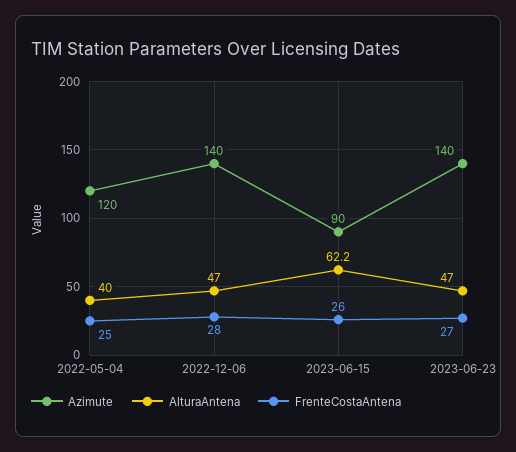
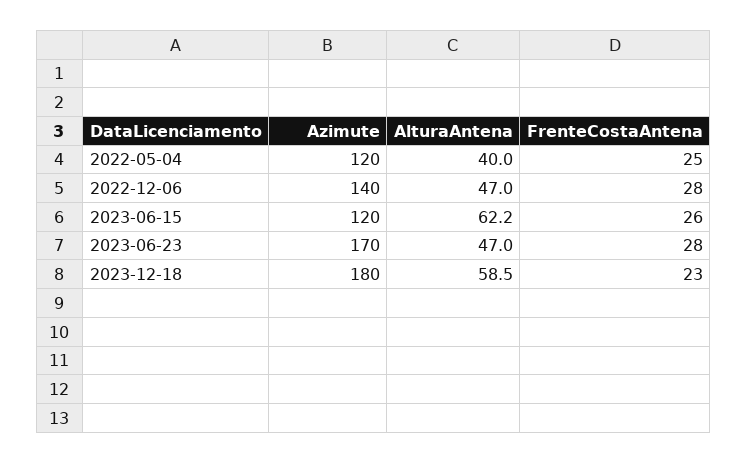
Azimute, 2023-06-15: 90 -> 120
Azimute, 2023-06-23: 140 -> 170
FrenteCostaAntena, 2023-06-23: 27 -> 28
Azimute, 2023-12-18: none -> 180
AlturaAntena, 2023-12-18: none -> 58.5
FrenteCostaAntena, 2023-12-18: none -> 23

